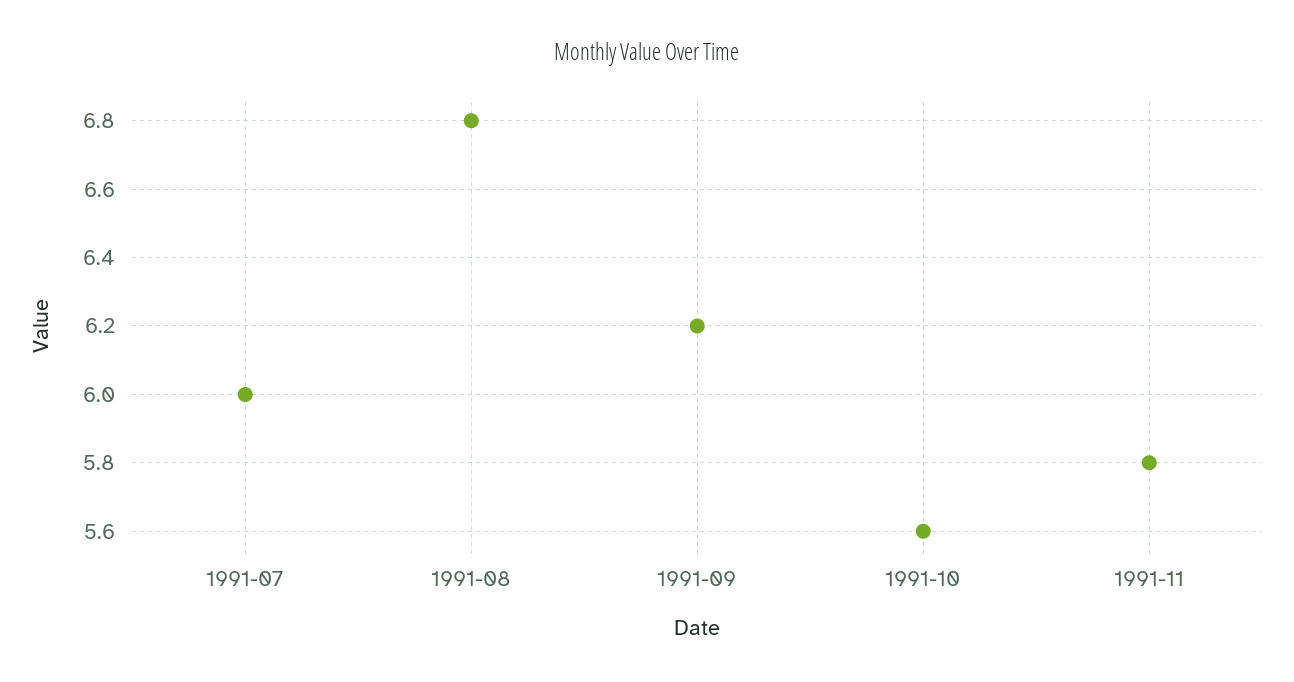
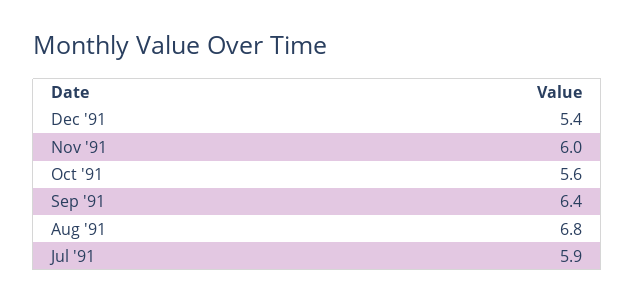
1991-07: 6 -> 5.9
1991-09: 6.2 -> 6.4
1991-11: 5.8 -> 6
Dec '91: none -> 5.4

